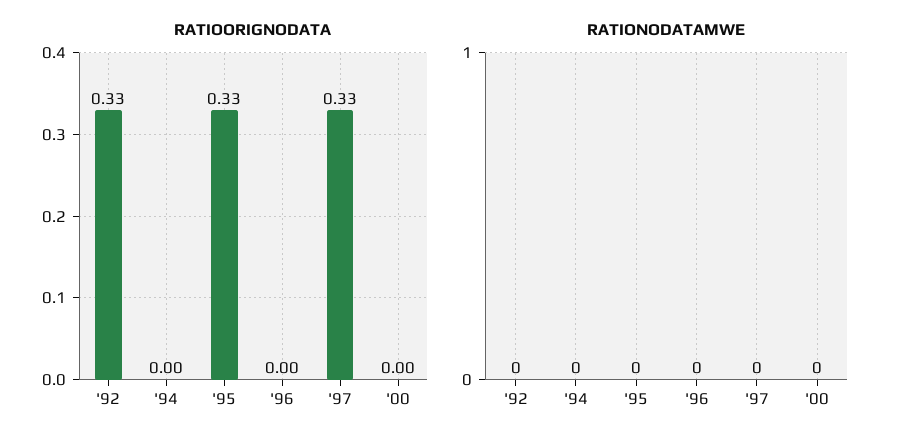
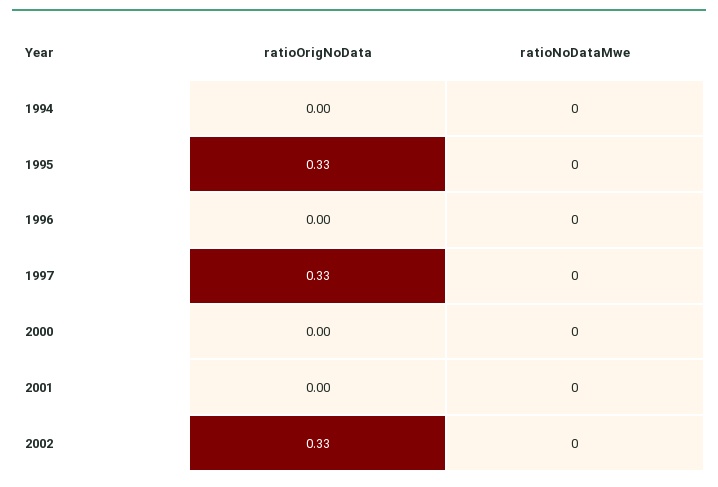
RATIOORIGNODATA, '92: 0.33 -> none
RATIONODATAMWE, '92: 0 -> none
RATIOORIGNODATA, 2001: none -> 0
RATIONODATAMWE, 2001: none -> 0
RATIOORIGNODATA, 2002: none -> 0.33
RATIONODATAMWE, 2002: none -> 0

